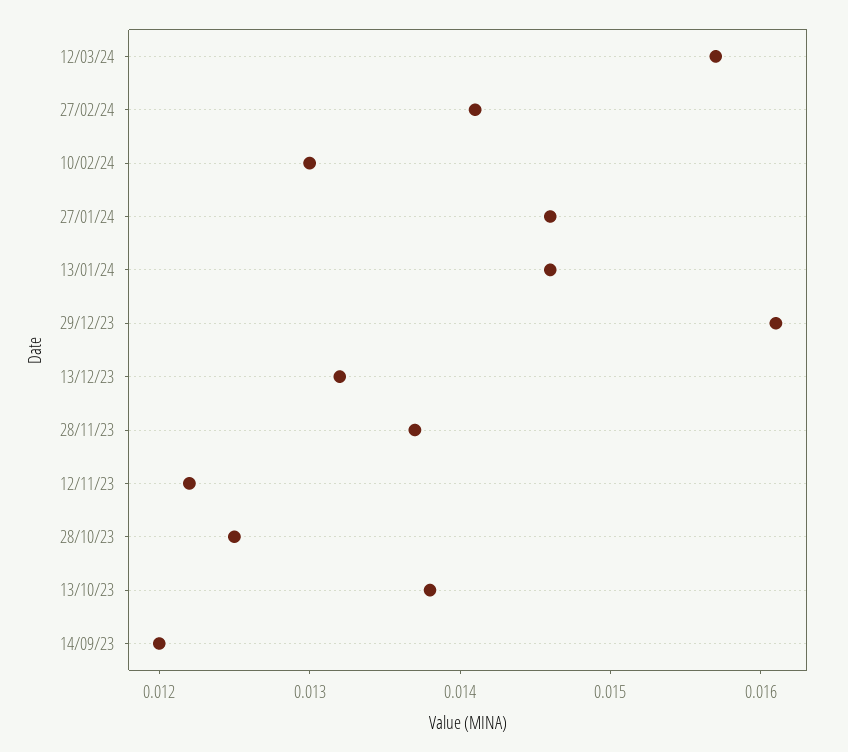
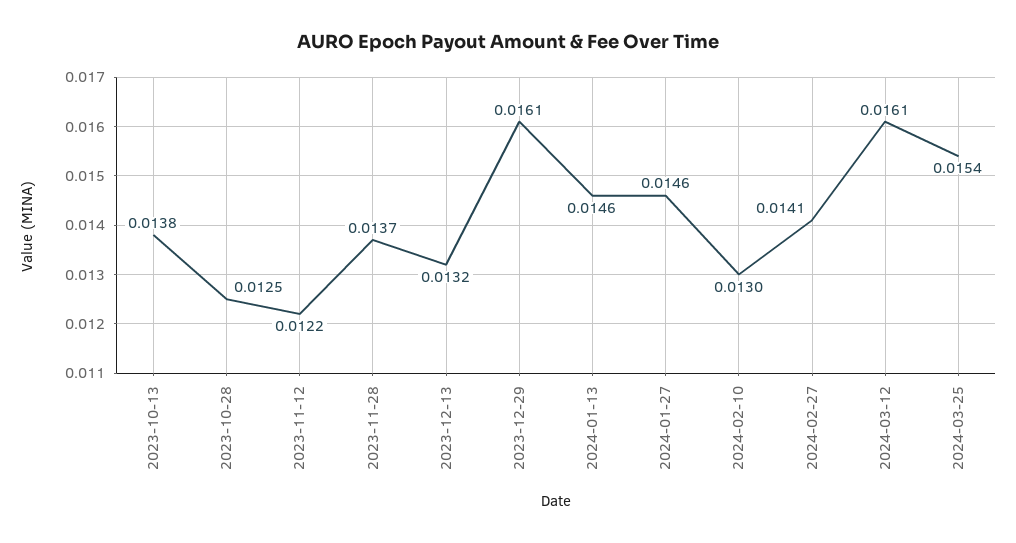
12/03/24: 0.0157 -> 0.0161
14/09/23: 0.012 -> none
2024-03-25: none -> 0.0154

